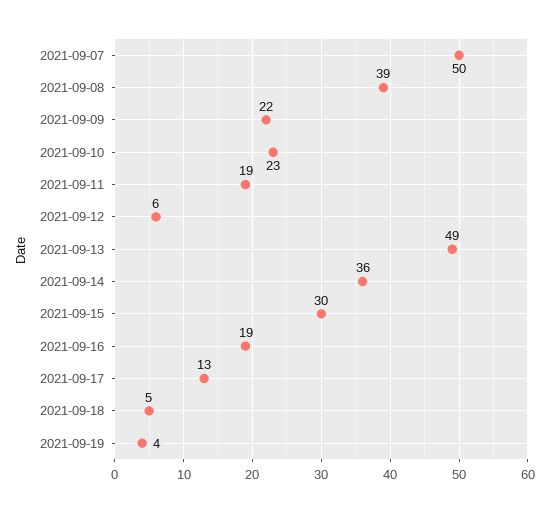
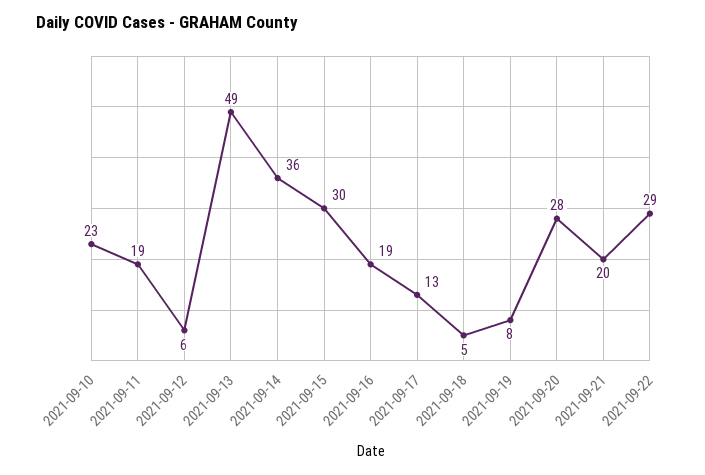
2021-09-07: 50 -> none
2021-09-08: 39 -> none
2021-09-09: 22 -> none
2021-09-19: 4 -> 8
2021-09-20: none -> 28
2021-09-21: none -> 20
2021-09-22: none -> 29

